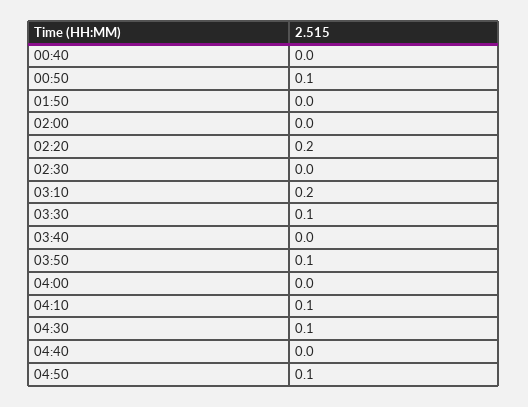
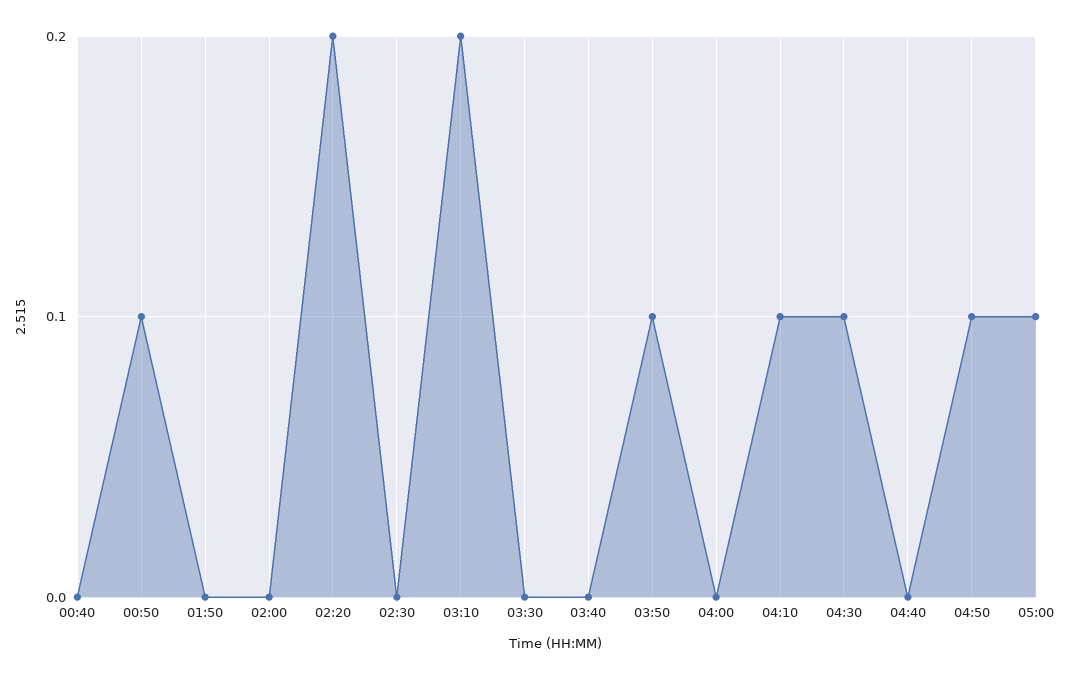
03:30: 0.1 -> 0
05:00: none -> 0.1

